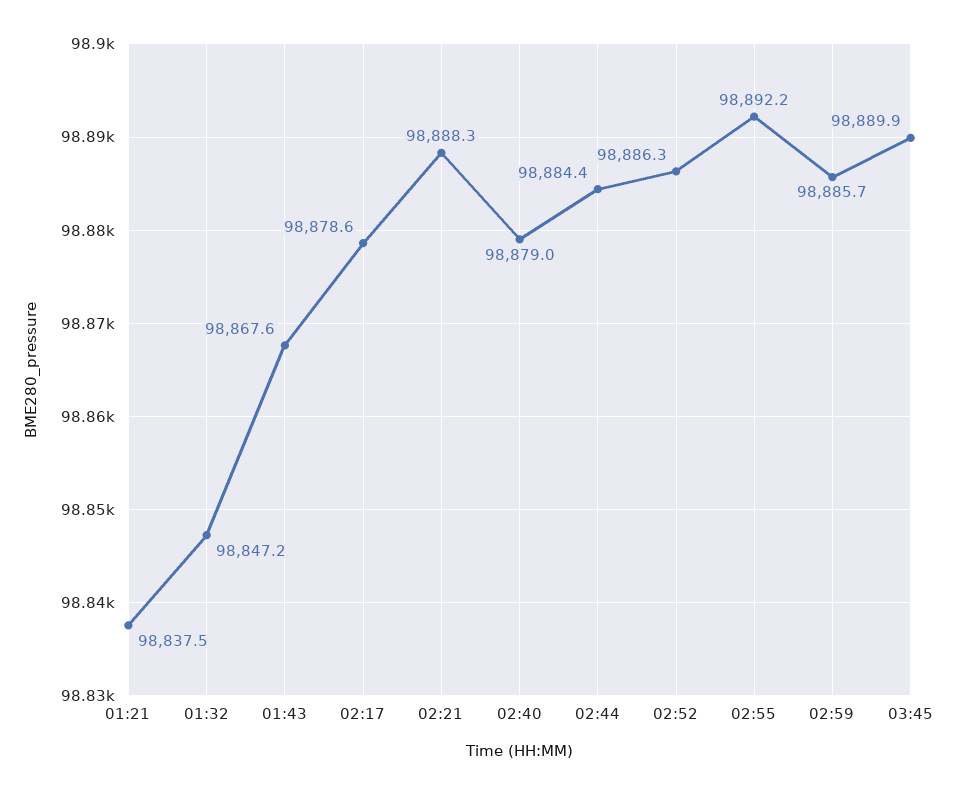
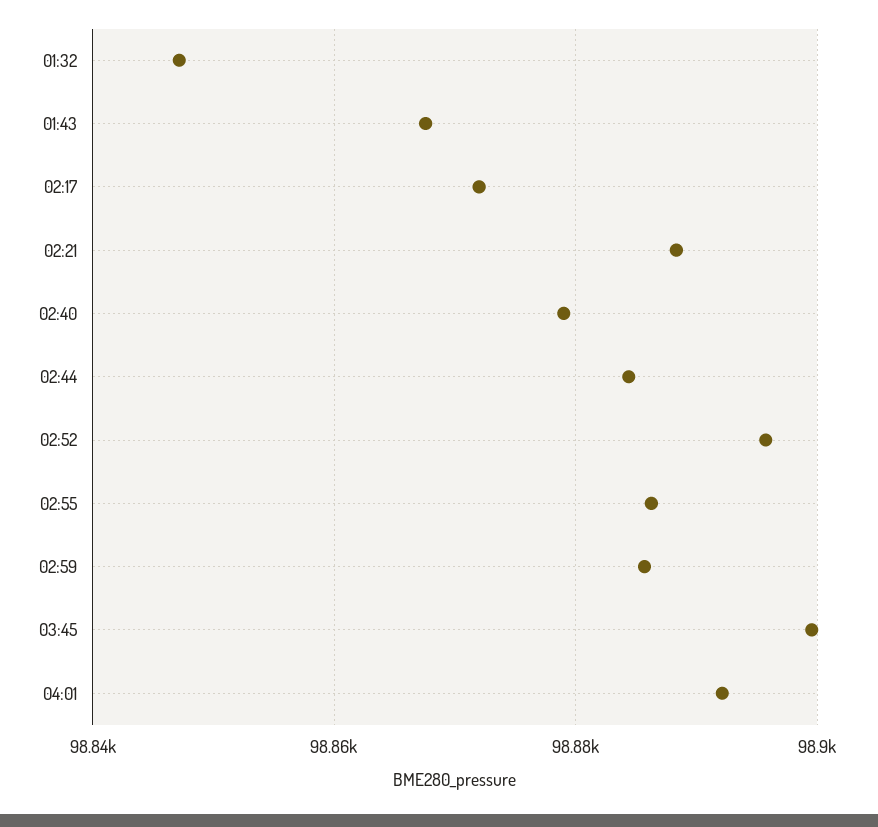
01:21: 98837.5 -> none
02:17: 98878.6 -> 98872
02:52: 98886.3 -> 98896
02:55: 98892.2 -> 98886
03:45: 98889.9 -> 98900
04:01: none -> 98892

